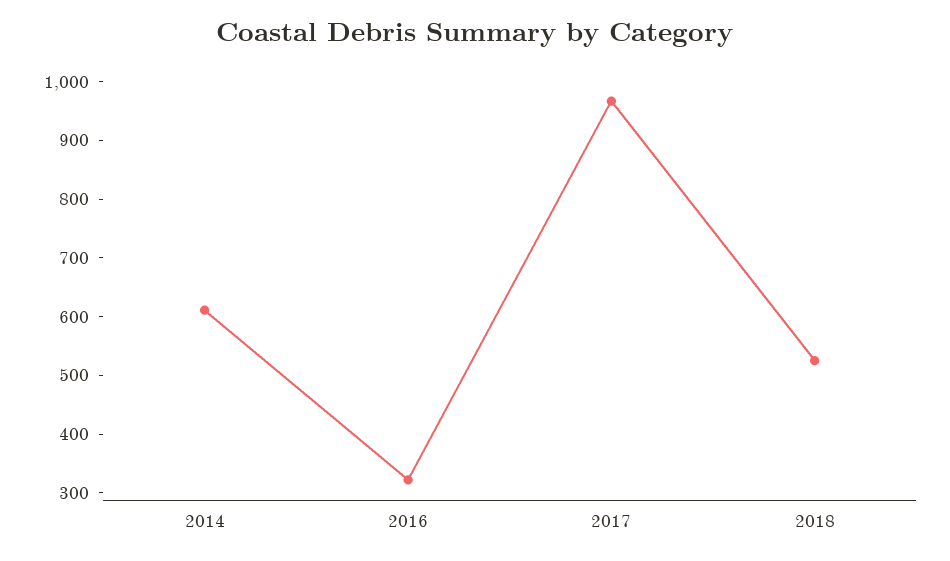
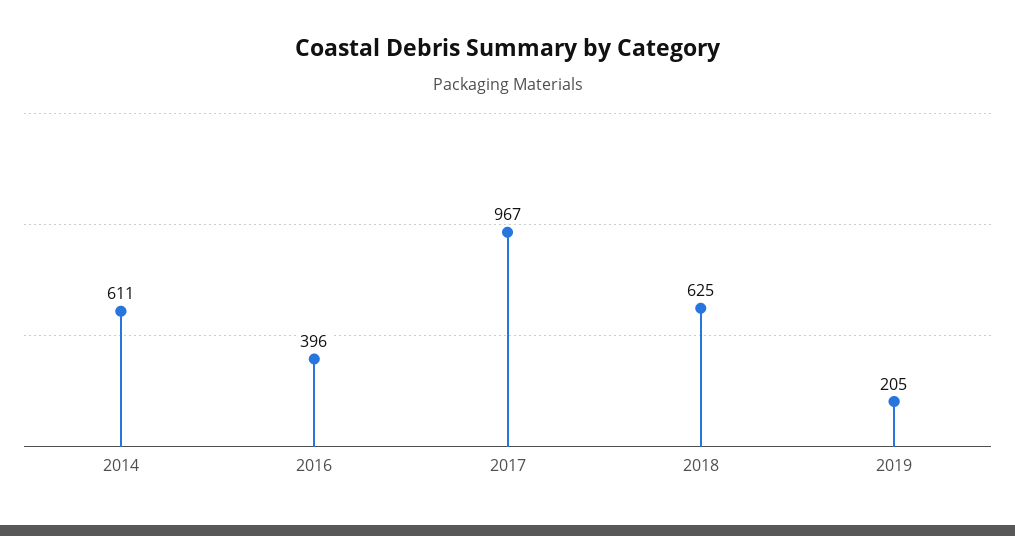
2016: 320 -> 396
2018: 520 -> 625
2019: none -> 205

